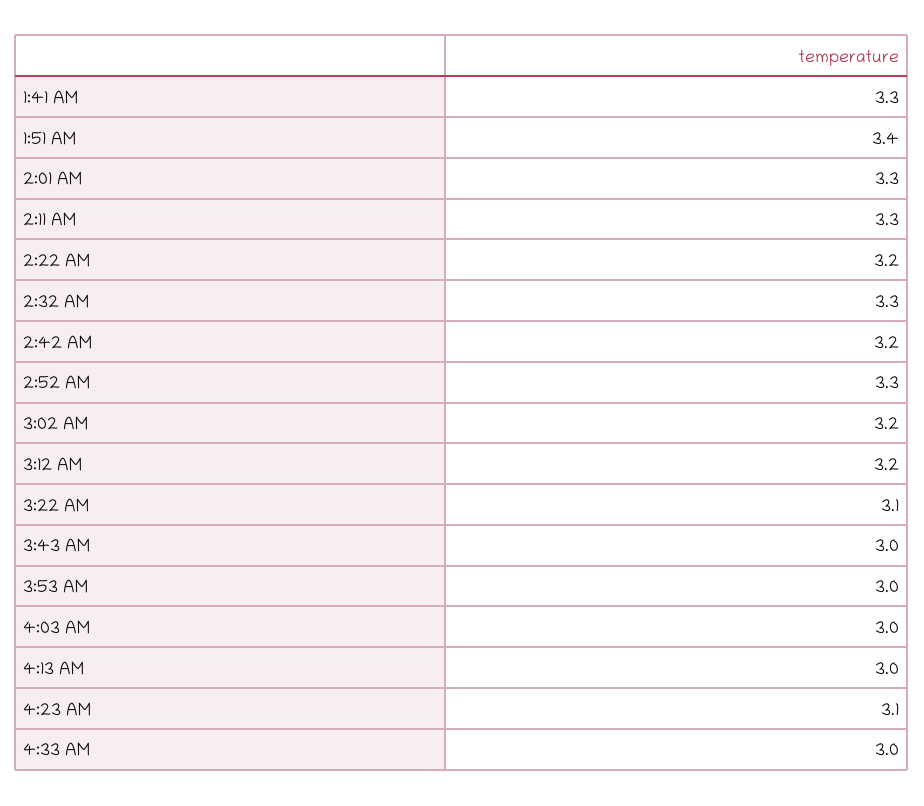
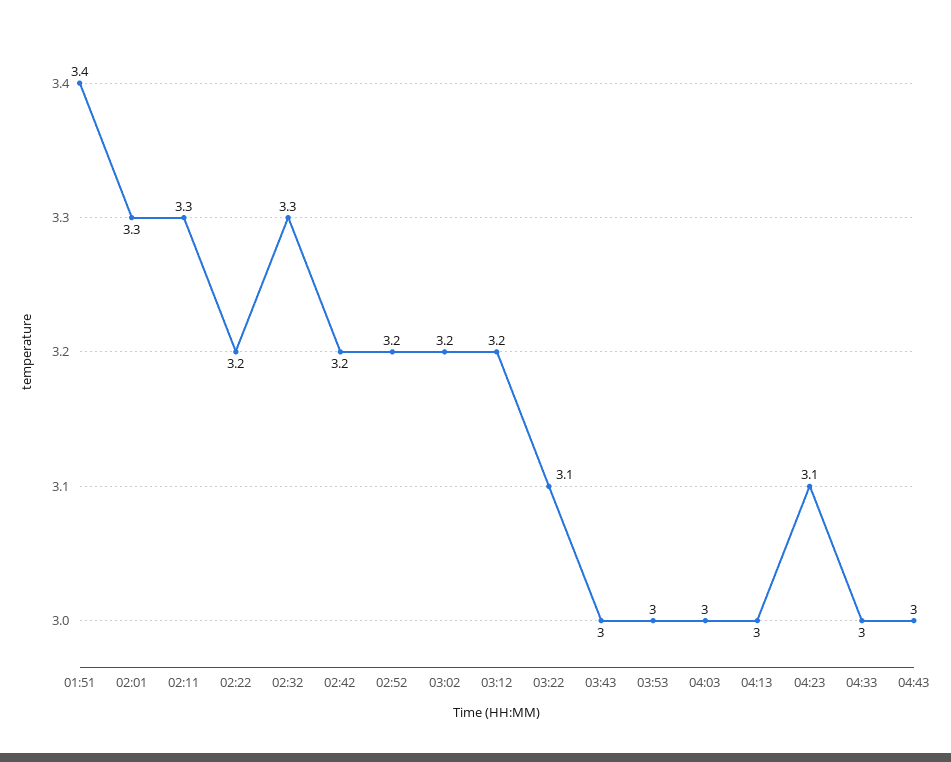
1:41 AM: 3.3 -> none
2:52 AM: 3.3 -> 3.2
04:43: none -> 3

